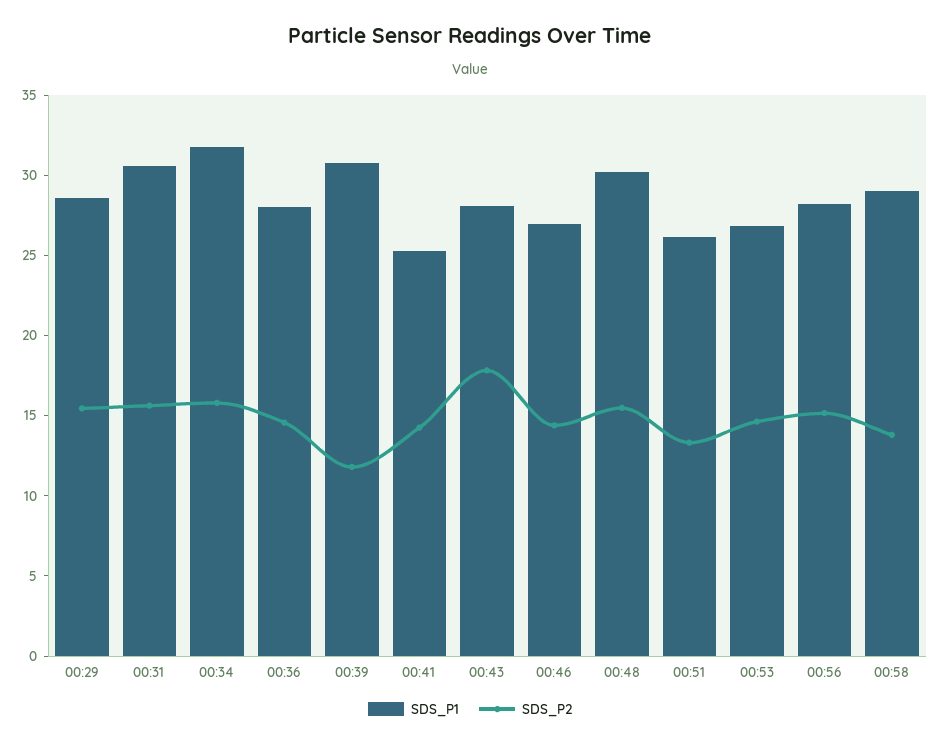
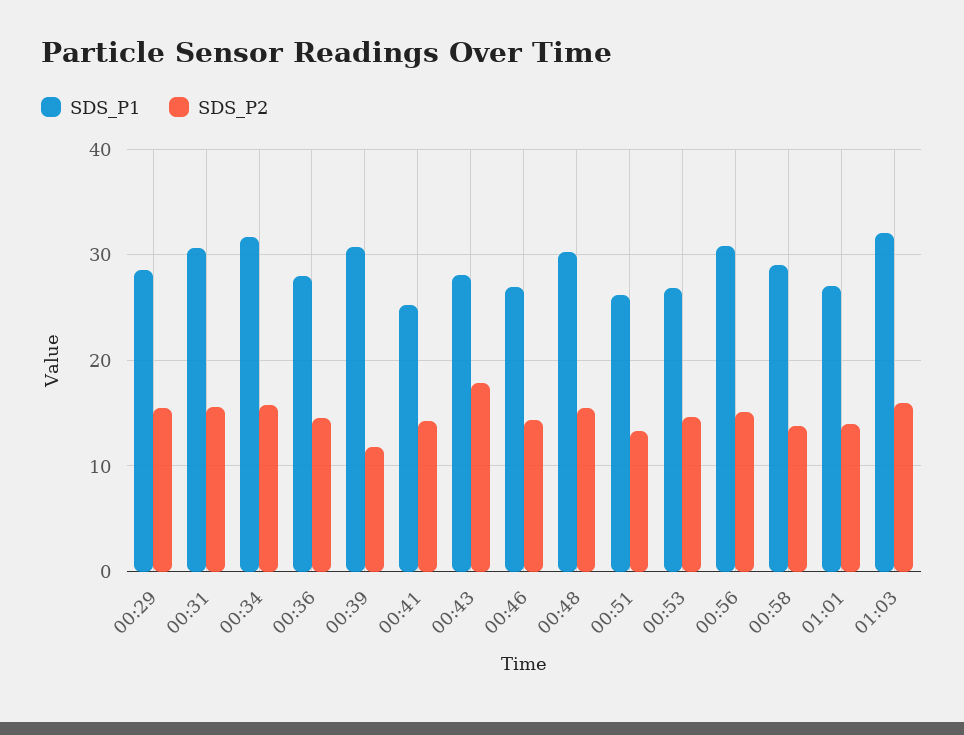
SDS_P1, 00:56: 28 -> 31
SDS_P1, 01:01: none -> 27
SDS_P2, 01:01: none -> 14
SDS_P1, 01:03: none -> 32
SDS_P2, 01:03: none -> 16

